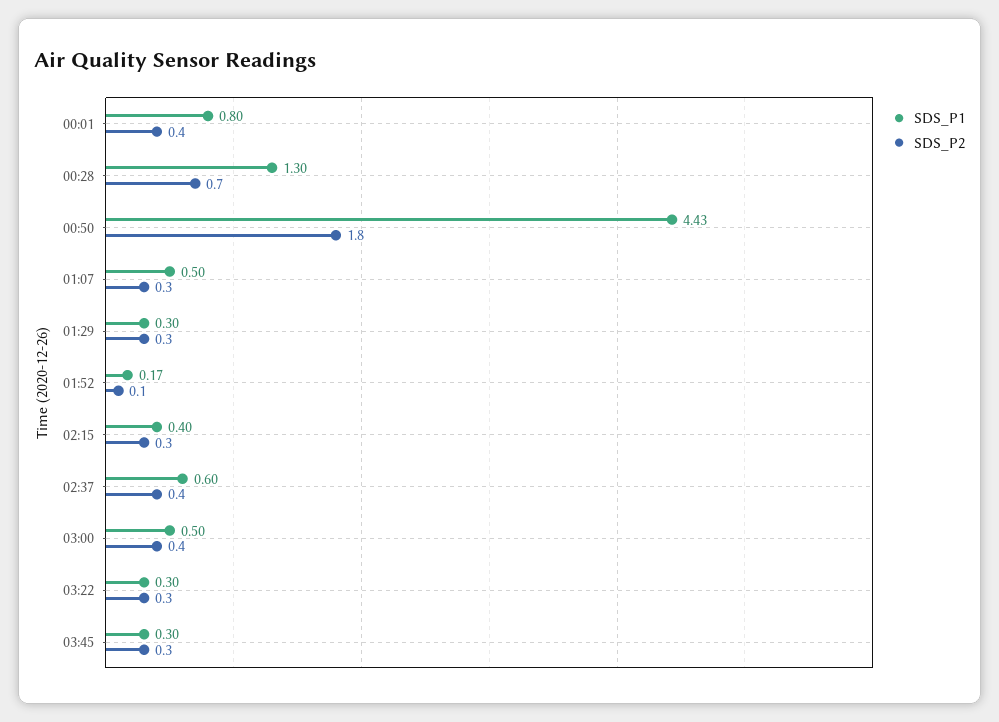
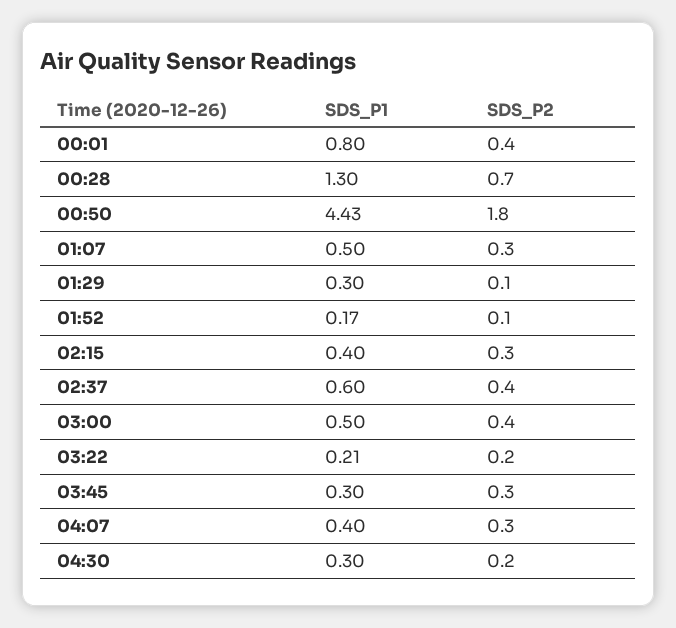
SDS_P2, 01:29: 0.3 -> 0.1
SDS_P1, 03:22: 0.3 -> 0.21
SDS_P2, 03:22: 0.3 -> 0.2
SDS_P1, 04:07: none -> 0.4
SDS_P2, 04:07: none -> 0.3
SDS_P1, 04:30: none -> 0.3
SDS_P2, 04:30: none -> 0.2

